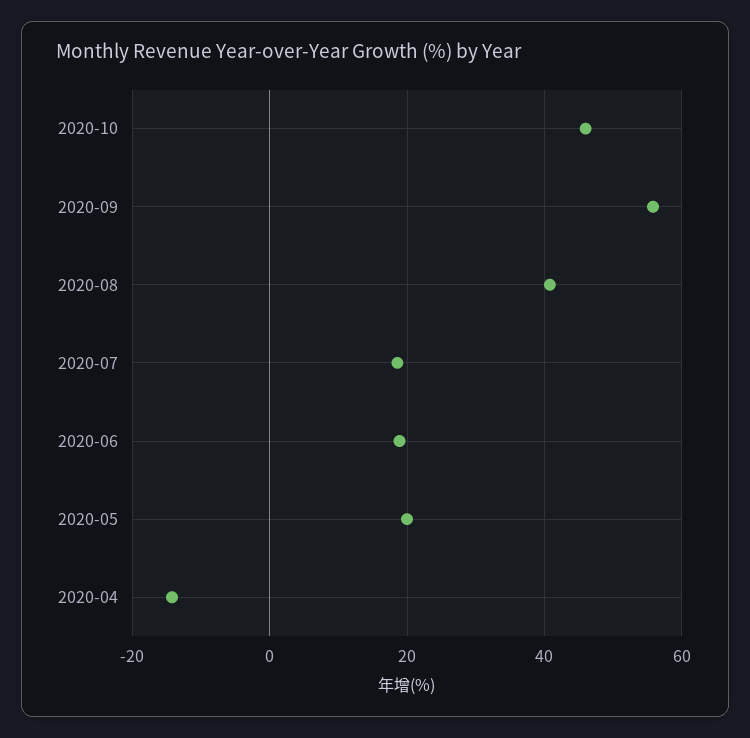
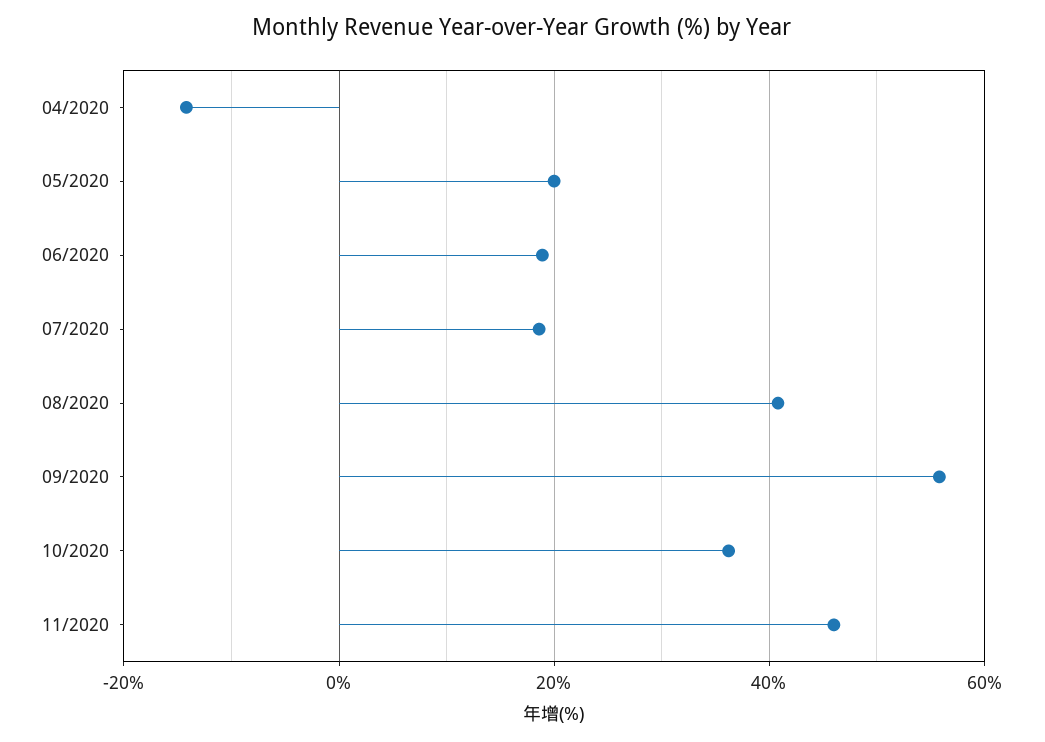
2020-10: 46 -> 36
11/2020: none -> 46

